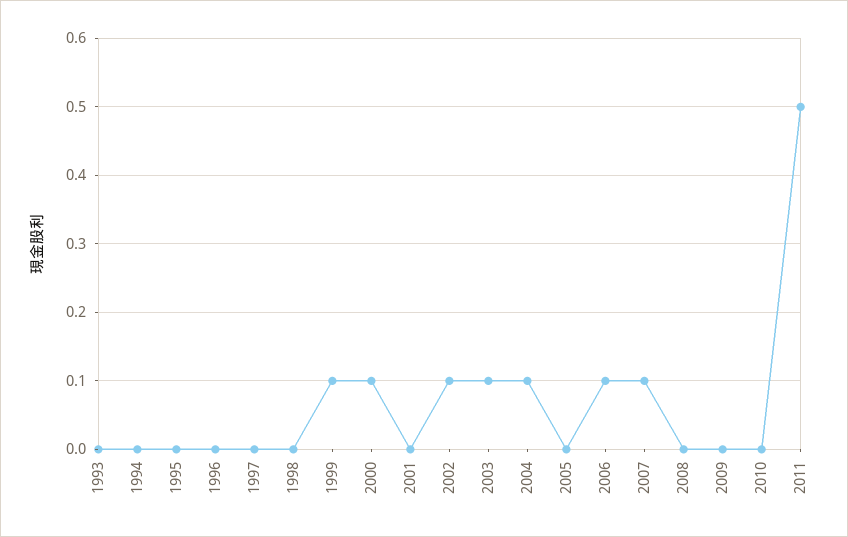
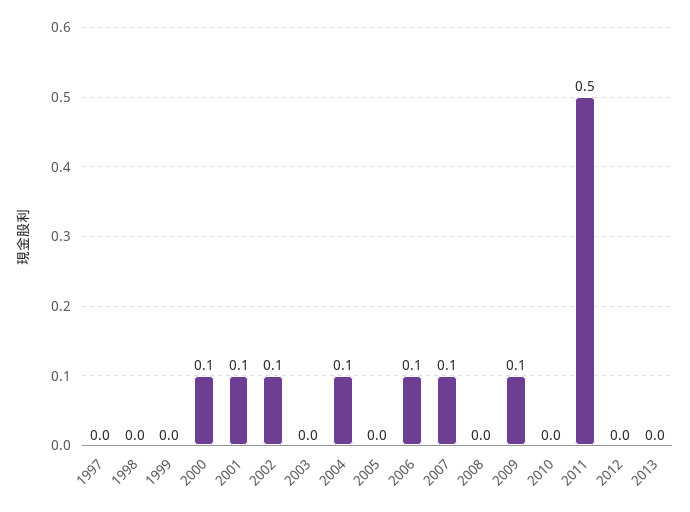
1993: 0 -> none
1994: 0 -> none
1995: 0 -> none
1996: 0 -> none
1999: 0.1 -> 0
2001: 0 -> 0.1
2003: 0.1 -> 0
2009: 0 -> 0.1
2012: none -> 0
2013: none -> 0

